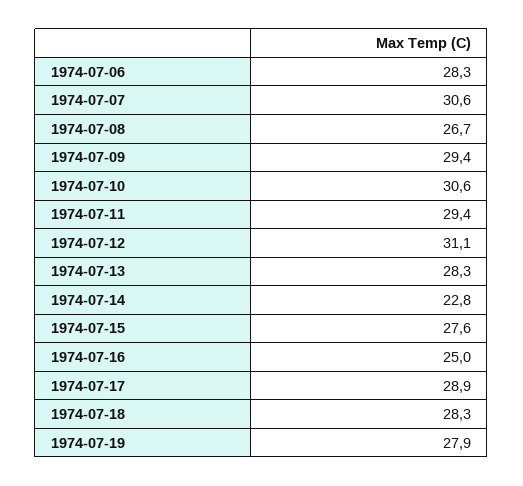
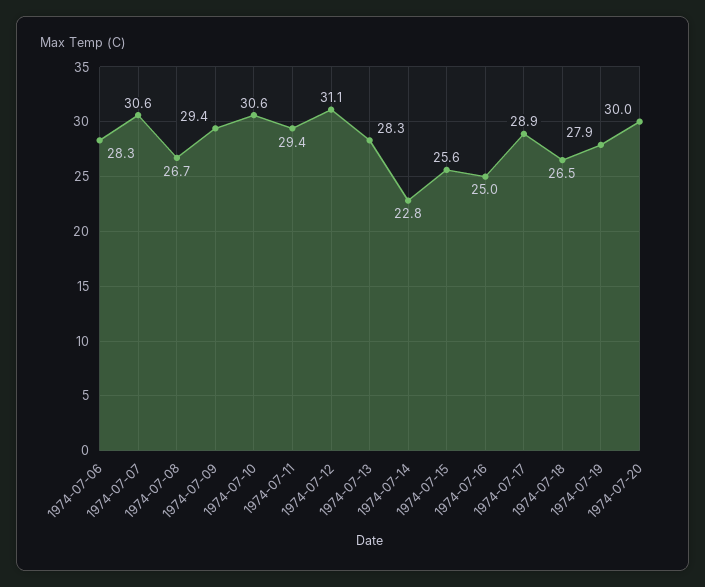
1974-07-15: 27.6 -> 25.6
1974-07-18: 28.3 -> 26.5
1974-07-20: none -> 30

